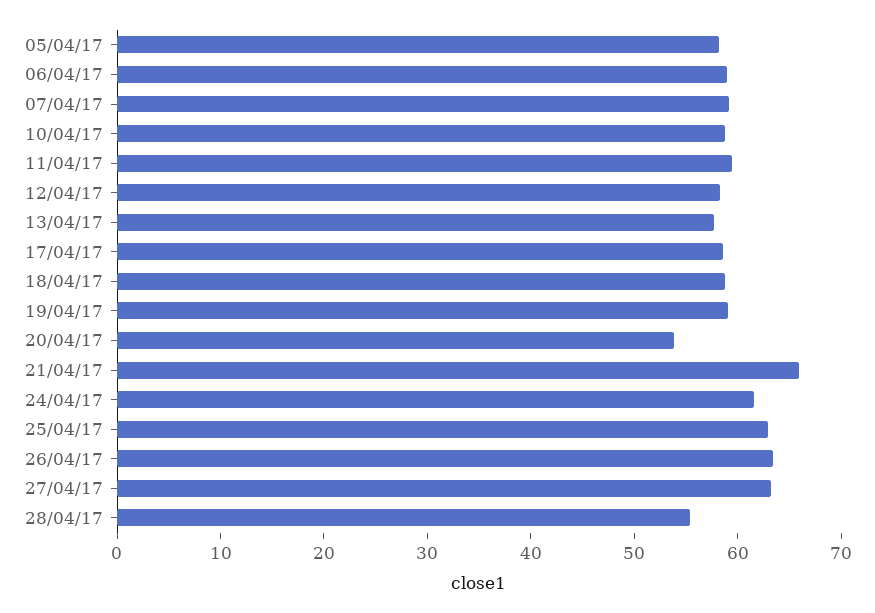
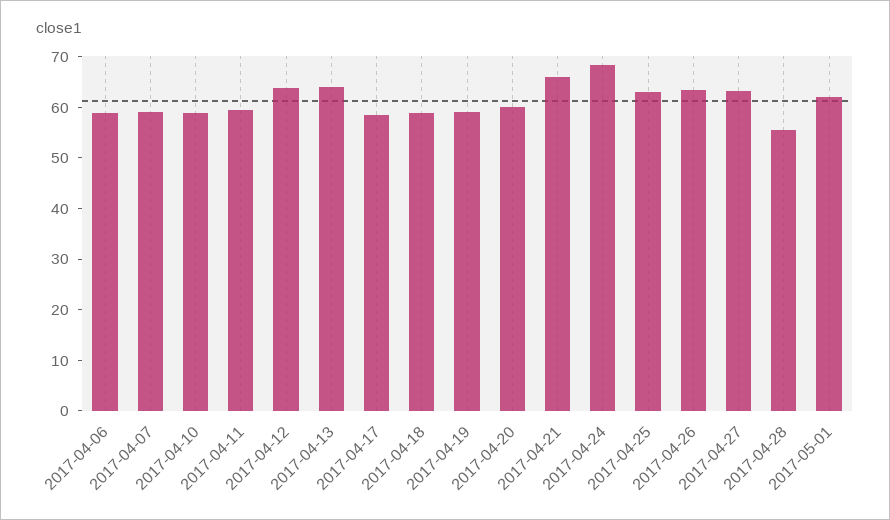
05/04/17: 58 -> none
12/04/17: 58 -> 64
13/04/17: 58 -> 64
20/04/17: 54 -> 60
24/04/17: 62 -> 68
2017-05-01: none -> 62

